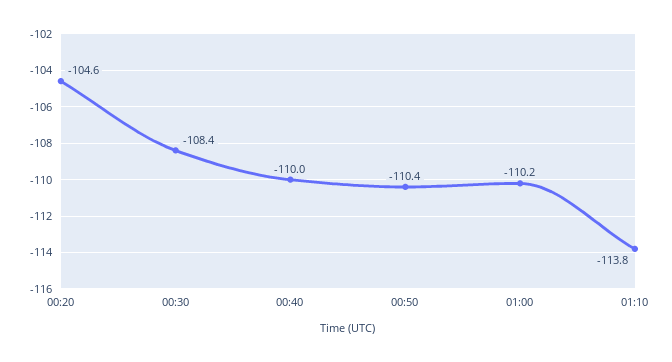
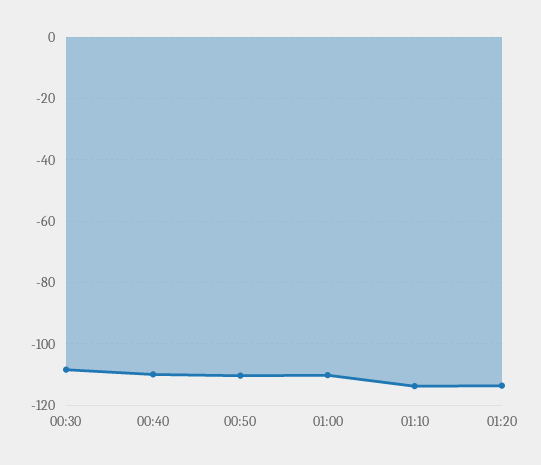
00:20: -104.6 -> none
01:20: none -> -114

